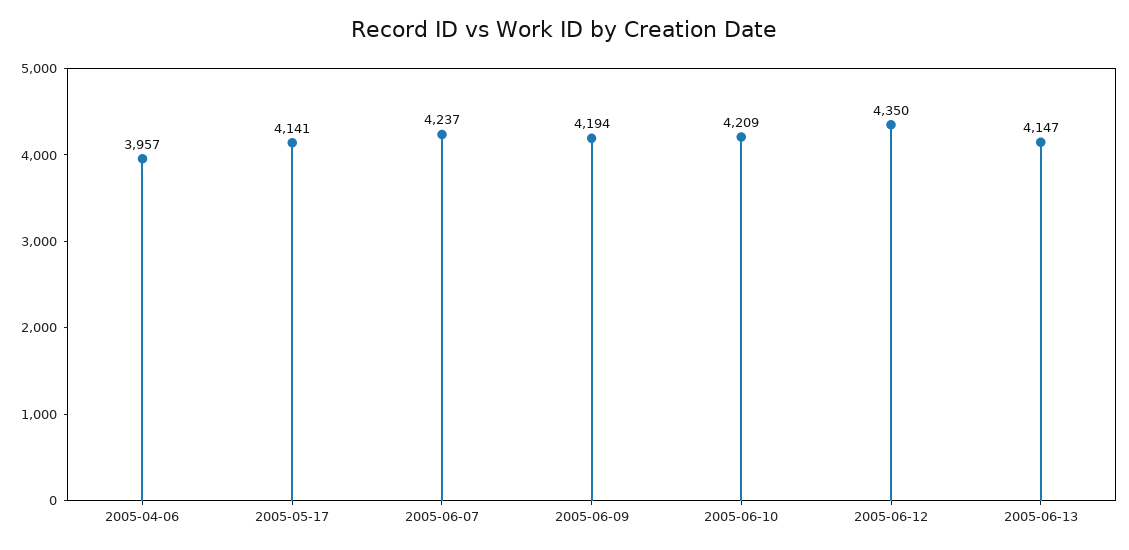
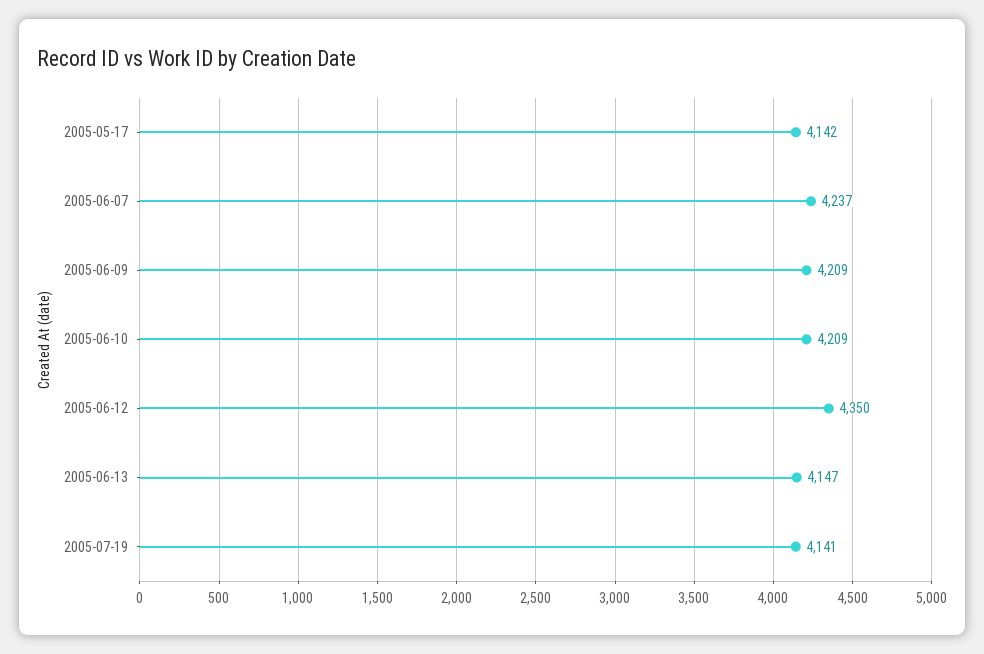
2005-04-06: 3957 -> none
2005-05-17: 4141 -> 4142
2005-06-09: 4194 -> 4209
2005-07-19: none -> 4141

